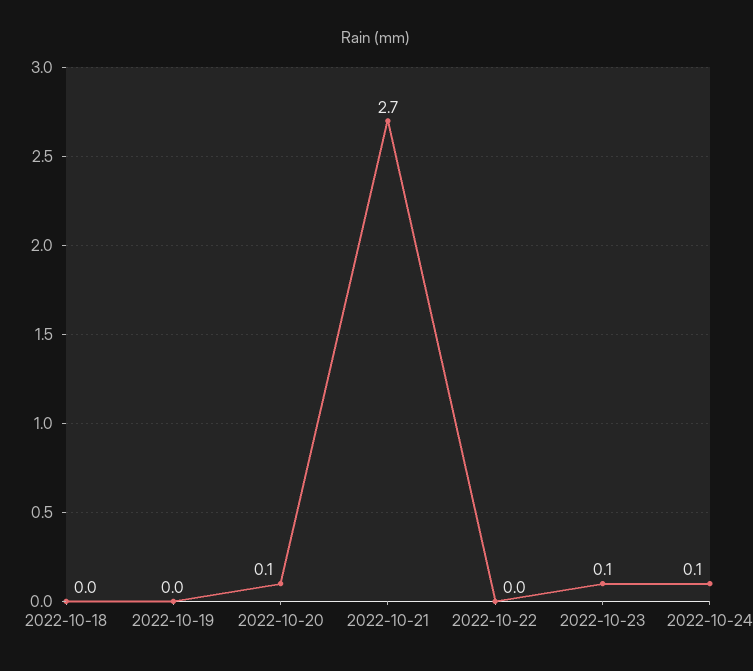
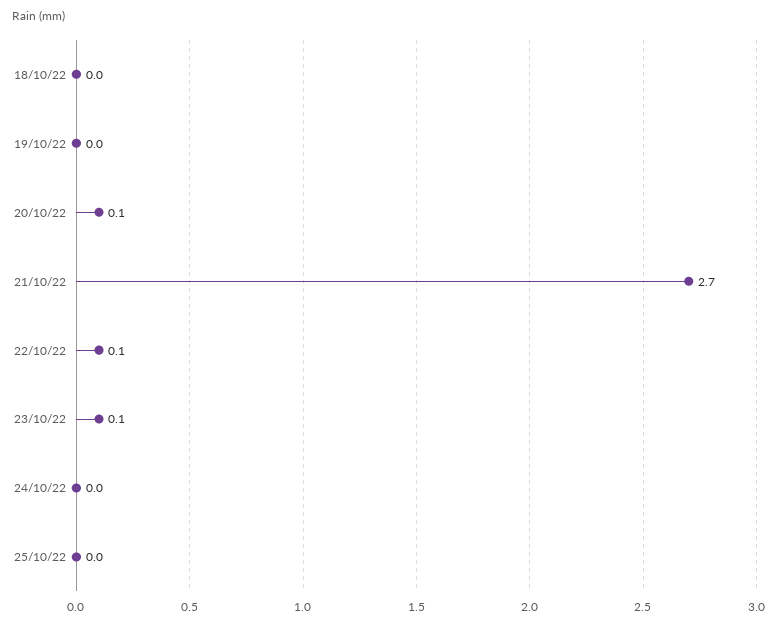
2022-10-22: 0 -> 0.1
2022-10-24: 0.1 -> 0
25/10/22: none -> 0

